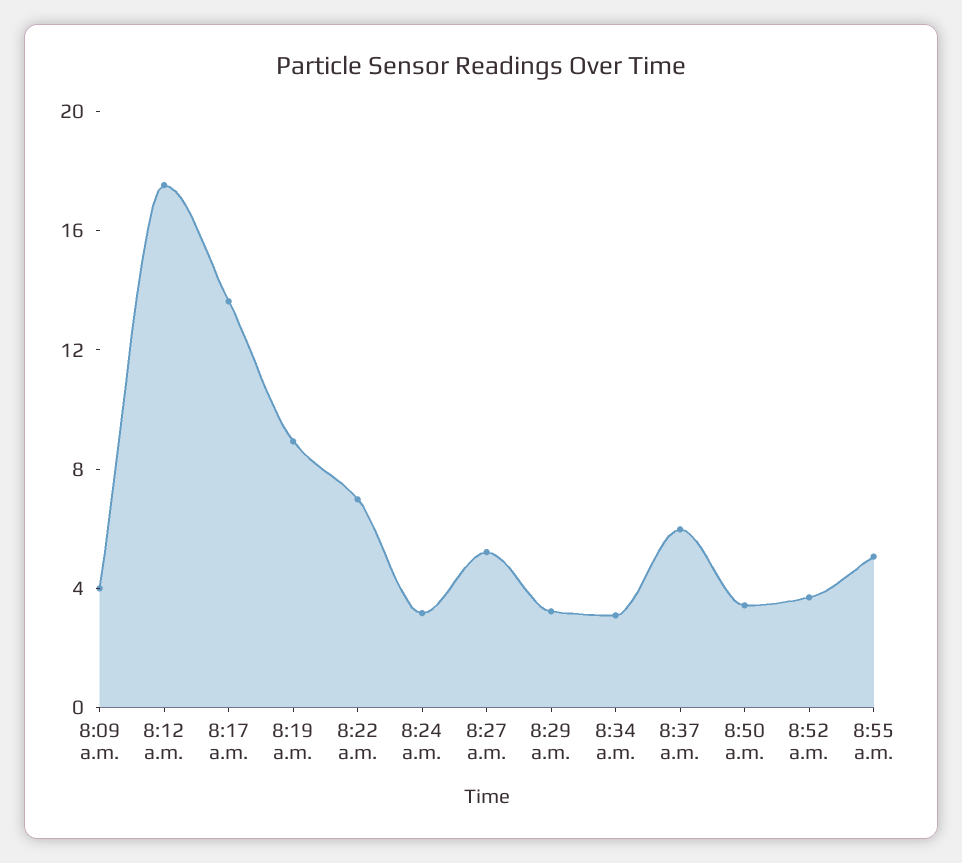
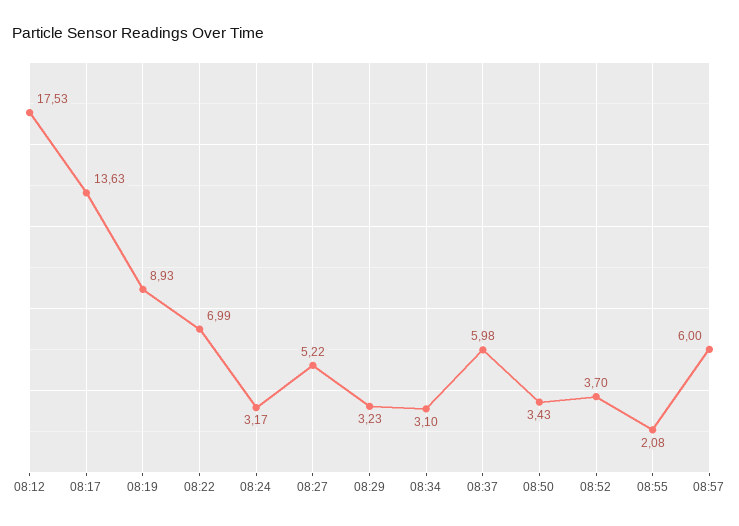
8:09 a.m.: 4 -> none
8:55 a.m.: 5 -> 2.08
08:57: none -> 6

